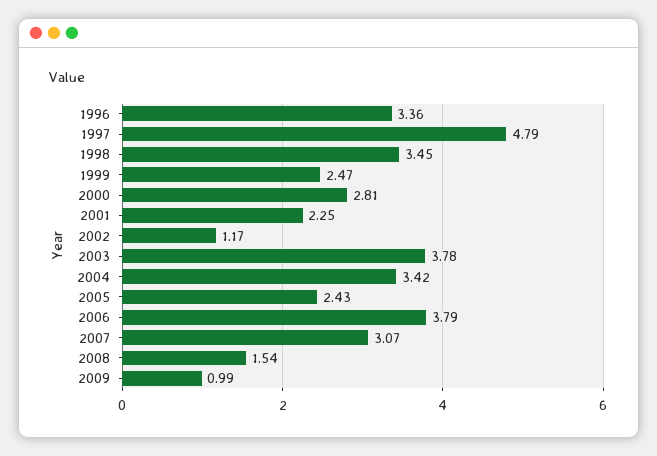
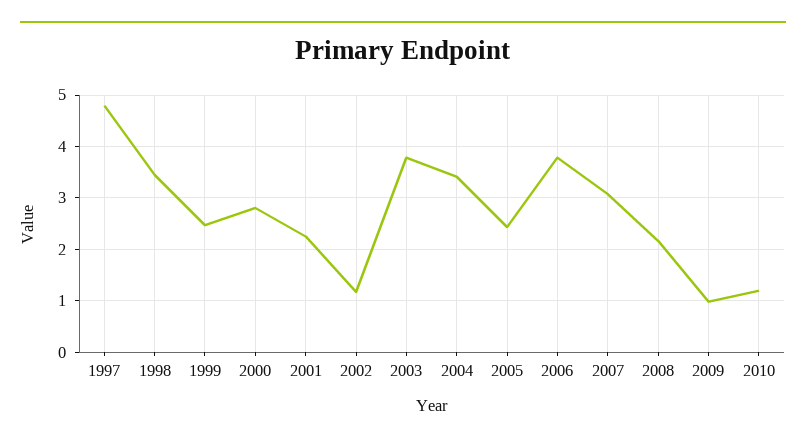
1996: 3.36 -> none
2008: 1.54 -> 2.2
2010: none -> 1.2

